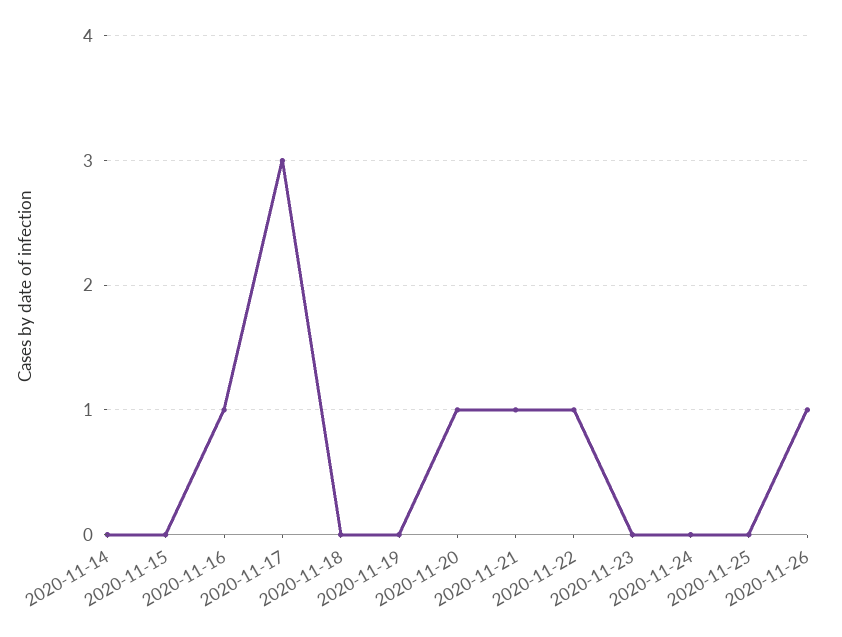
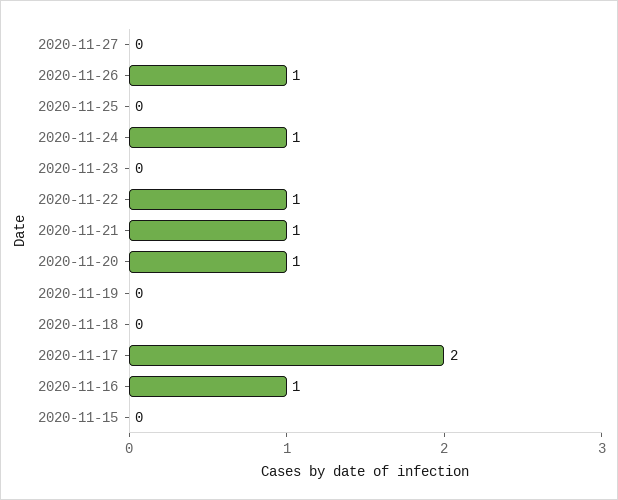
2020-11-14: 0 -> none
2020-11-17: 3 -> 2
2020-11-24: 0 -> 1
2020-11-27: none -> 0

